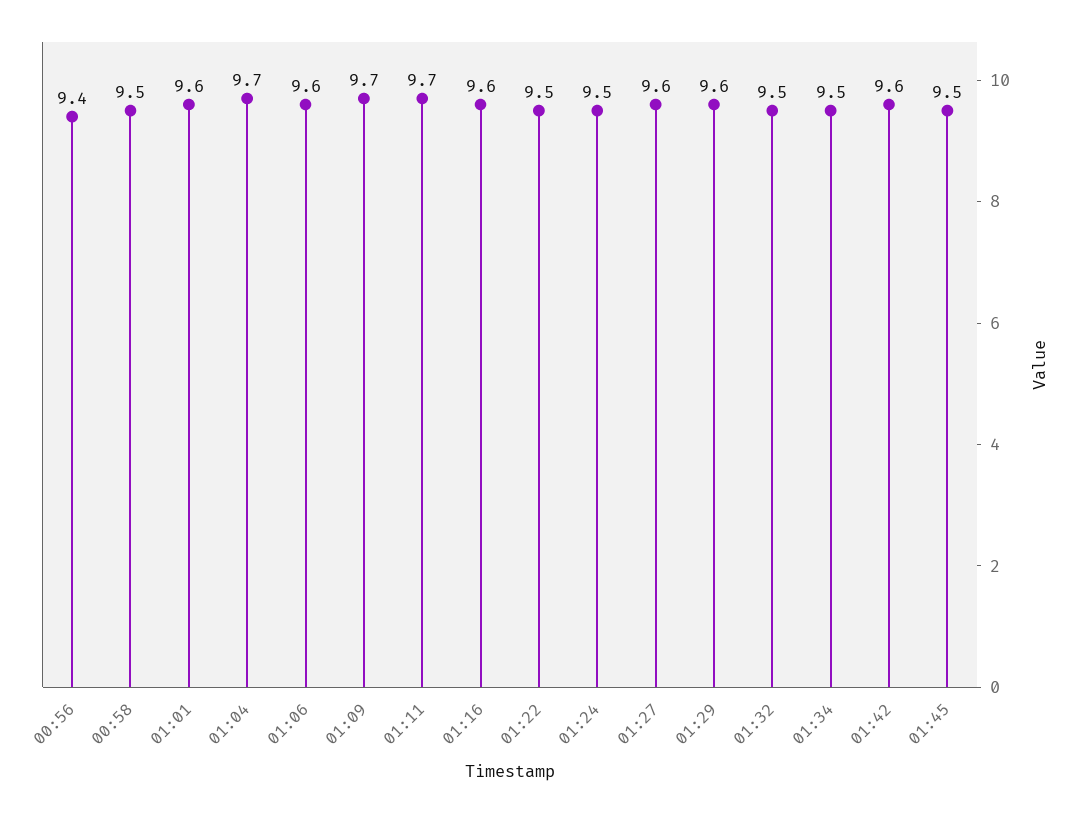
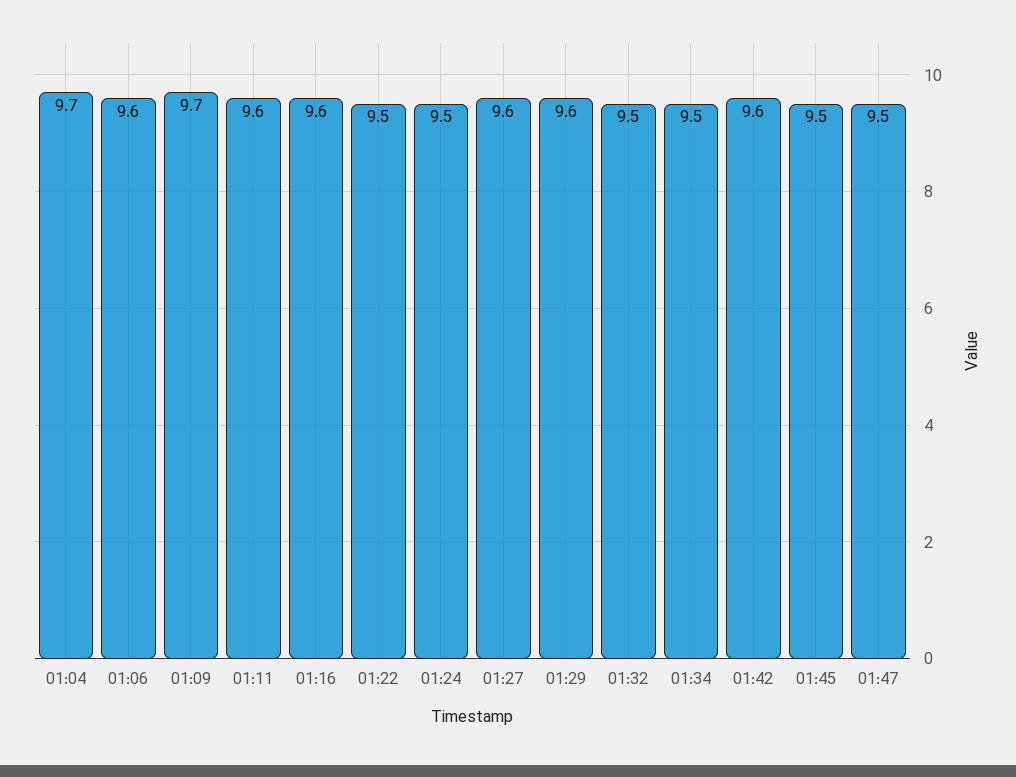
00:56: 9.4 -> none
00:58: 9.5 -> none
01:01: 9.6 -> none
01:11: 9.7 -> 9.6
01:47: none -> 9.5

